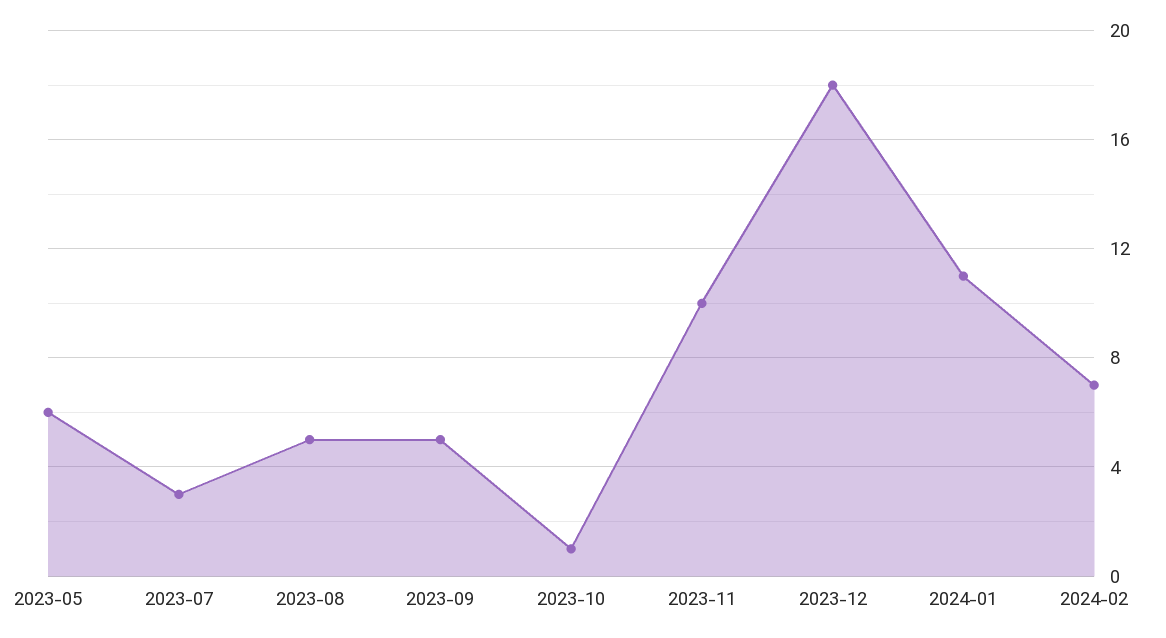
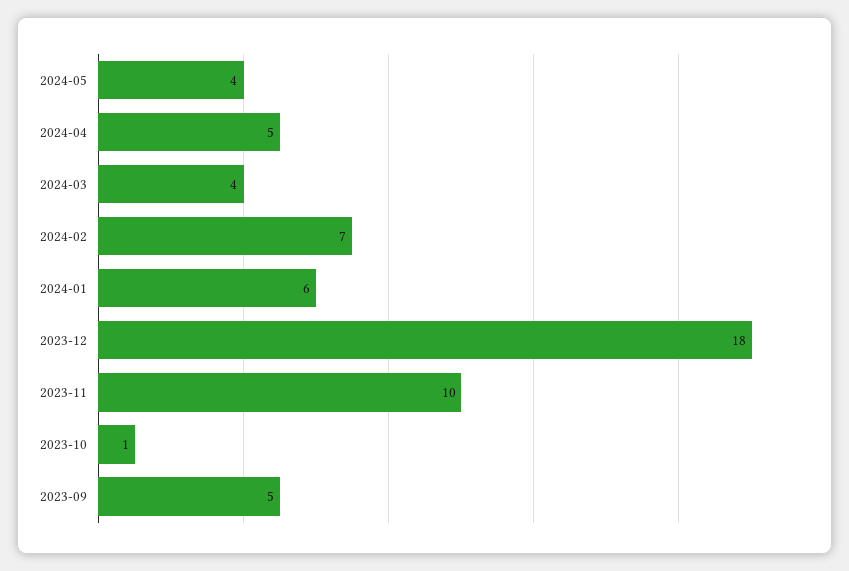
2023-05: 6 -> none
2023-07: 3 -> none
2023-08: 5 -> none
2024-01: 11 -> 6
2024-05: none -> 4
2024-04: none -> 5
2024-03: none -> 4

